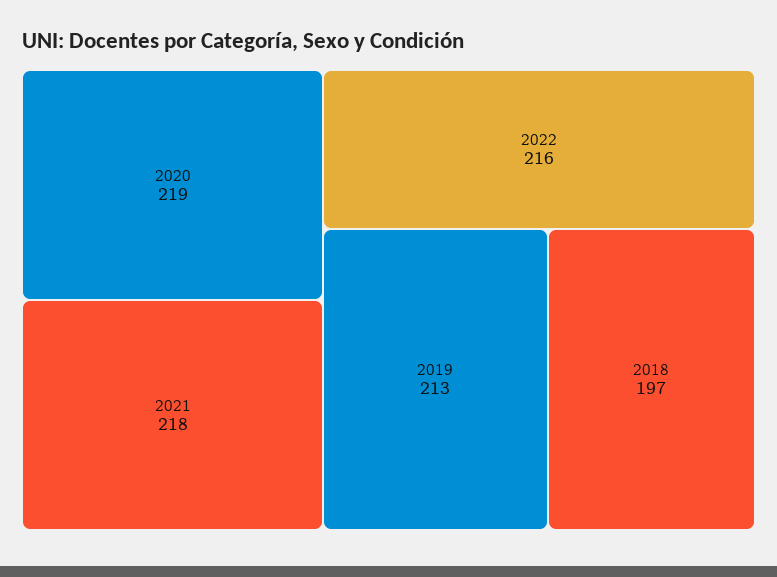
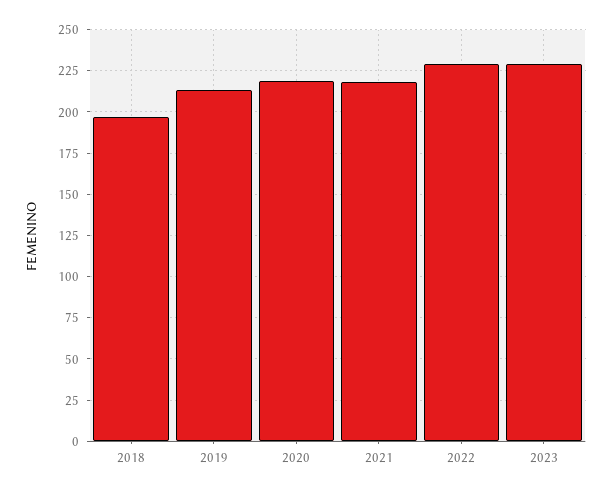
2022: 216 -> 230
2023: none -> 230

